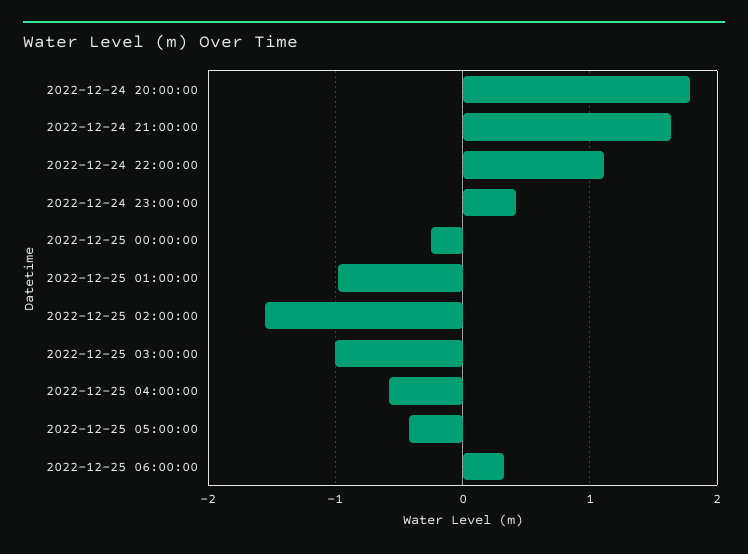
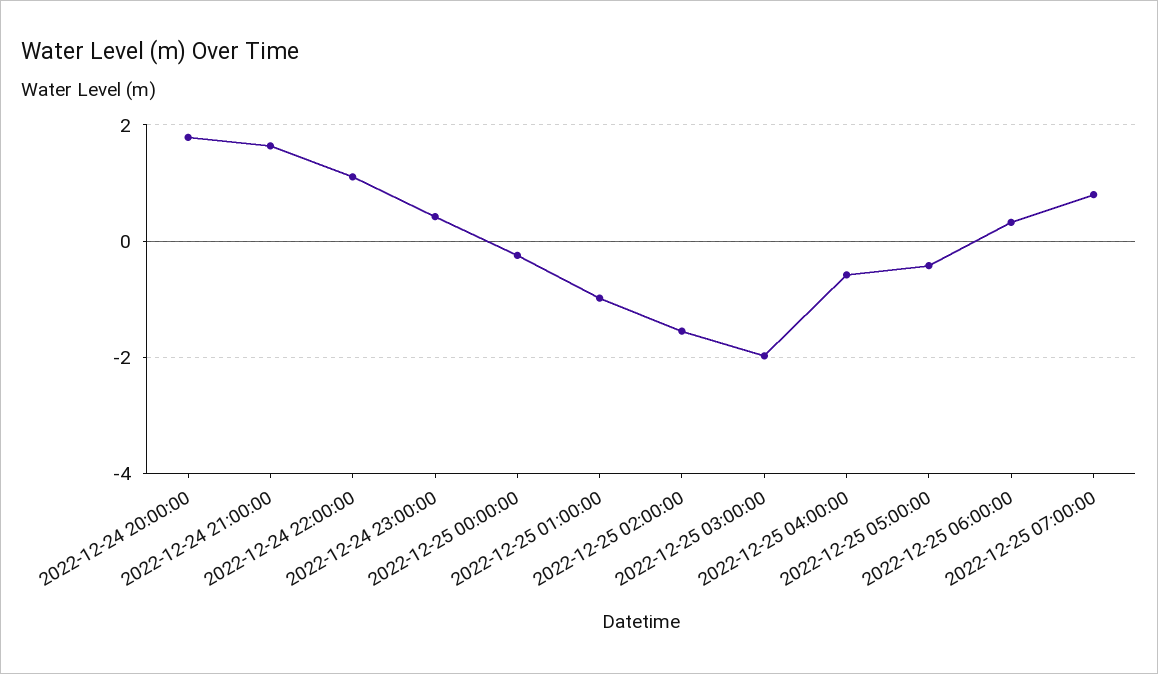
2022-12-25 03:00:00: -1 -> -2
2022-12-25 07:00:00: none -> 0.8

